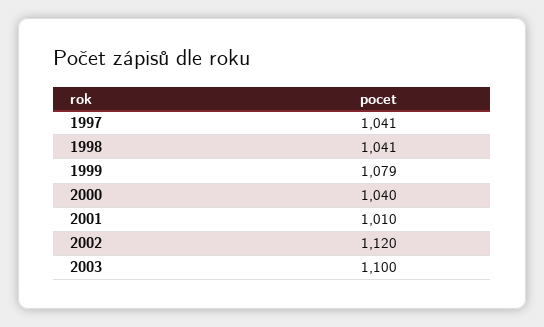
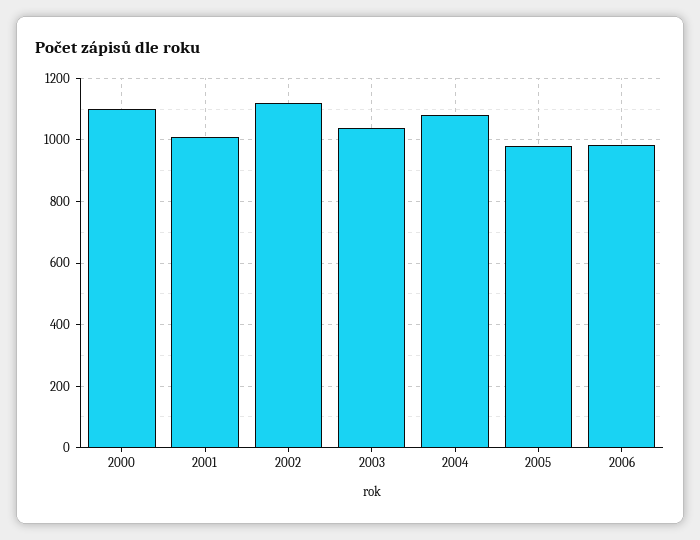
1997: 1041 -> none
1998: 1041 -> none
1999: 1079 -> none
2000: 1040 -> 1100
2003: 1100 -> 1040
2004: none -> 1080
2005: none -> 980
2006: none -> 980

